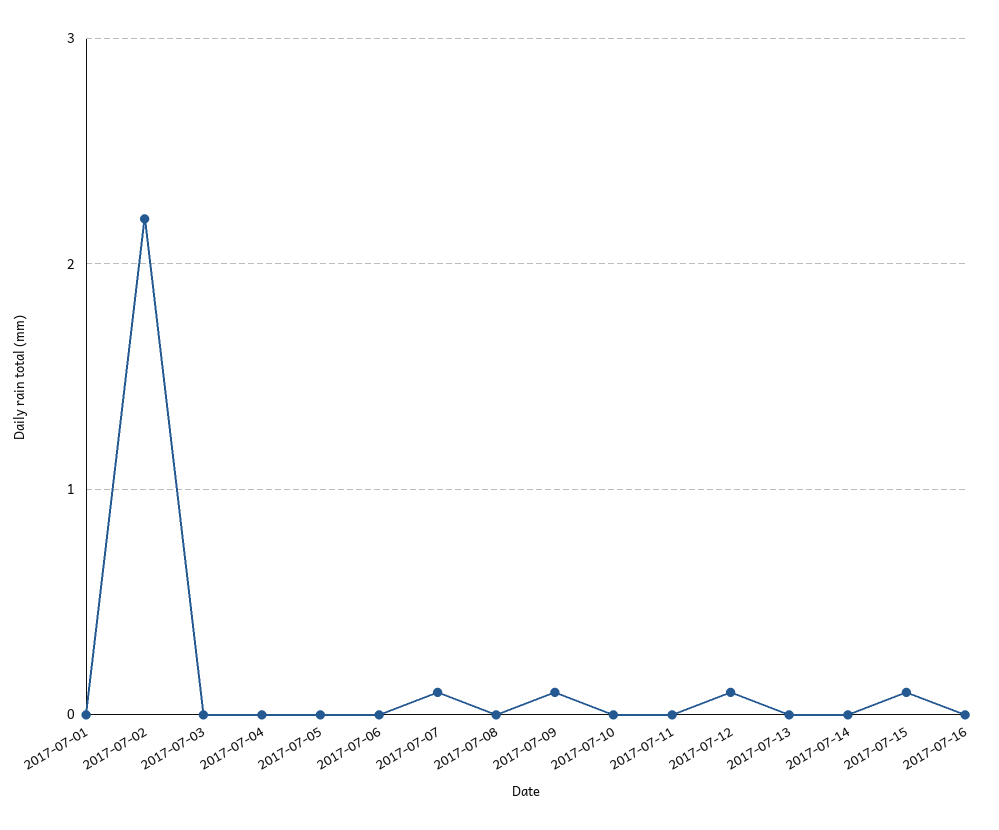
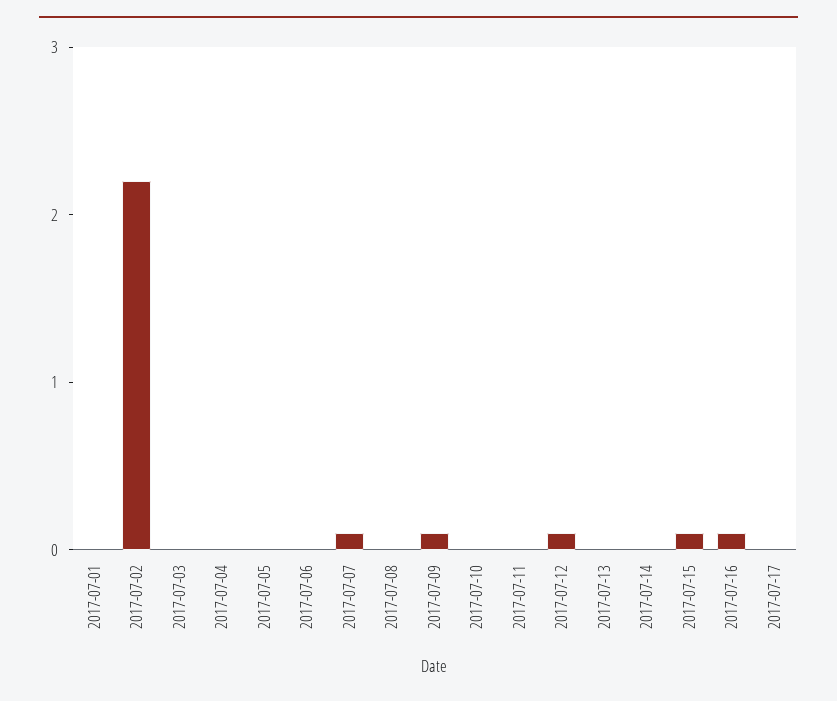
2017-07-16: 0 -> 0.1
2017-07-17: none -> 0

